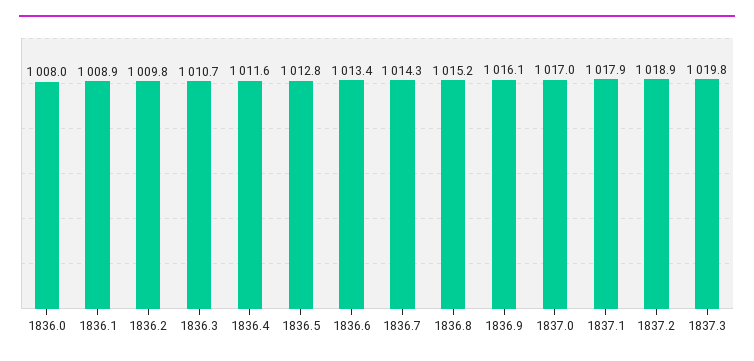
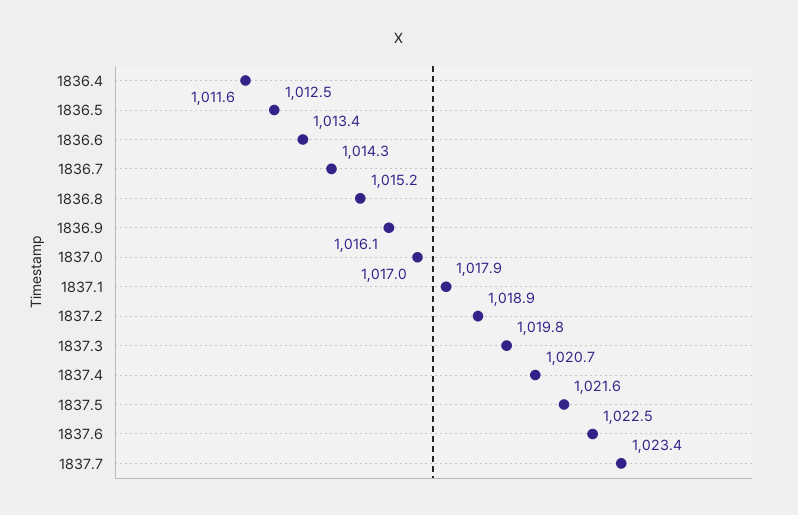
1836.0: 1008 -> none
1836.1: 1008.9 -> none
1836.2: 1009.8 -> none
1836.3: 1010.7 -> none
1836.5: 1012.8 -> 1012.5
1837.4: none -> 1020.7
1837.5: none -> 1021.6
1837.6: none -> 1022.5
1837.7: none -> 1023.4

